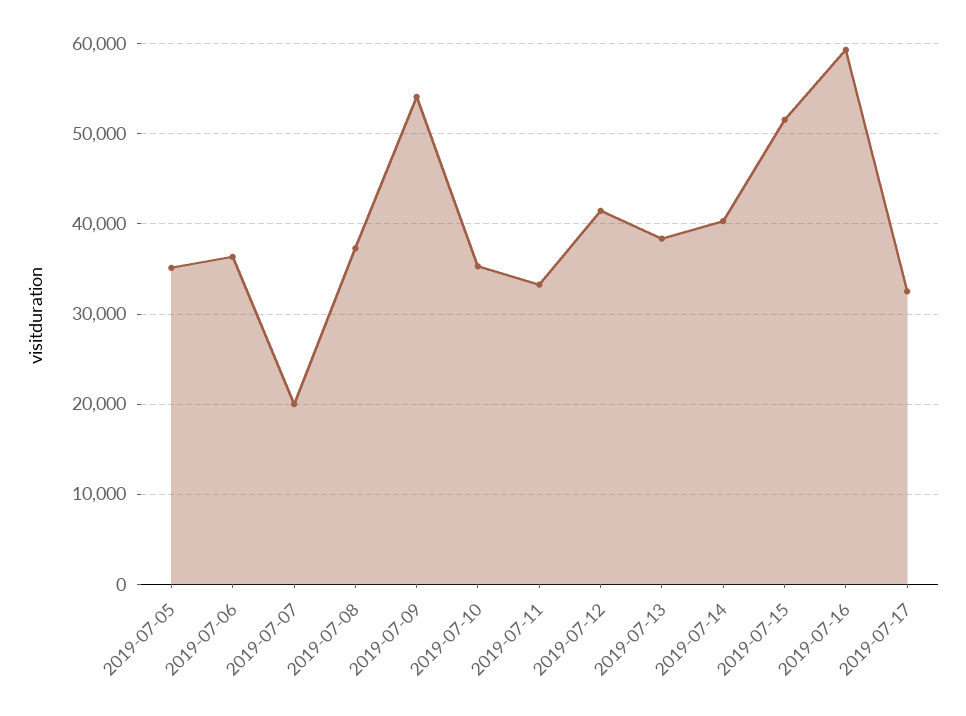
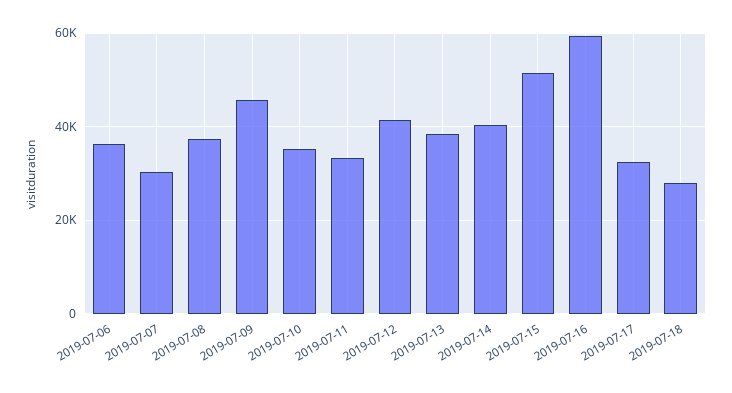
2019-07-05: 35000 -> none
2019-07-07: 20000 -> 30000
2019-07-09: 54000 -> 46000
2019-07-18: none -> 28000

